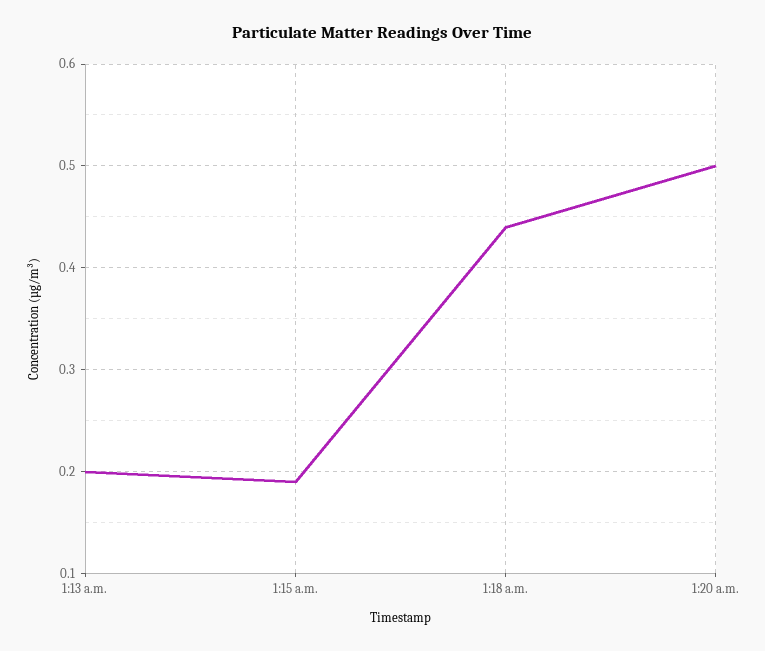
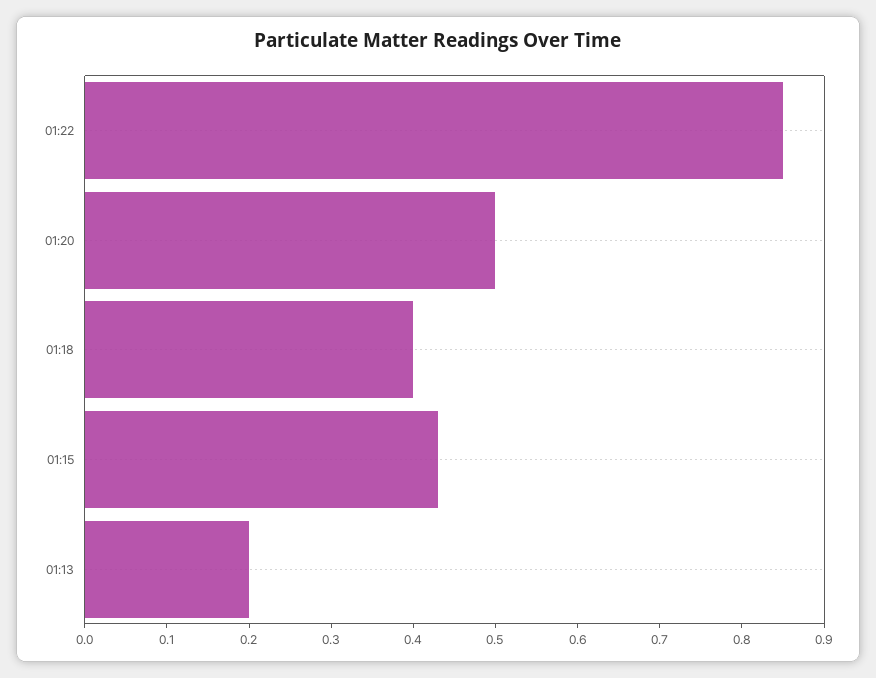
1:15 a.m.: 0.19 -> 0.43
1:18 a.m.: 0.44 -> 0.4
01:22: none -> 0.85

